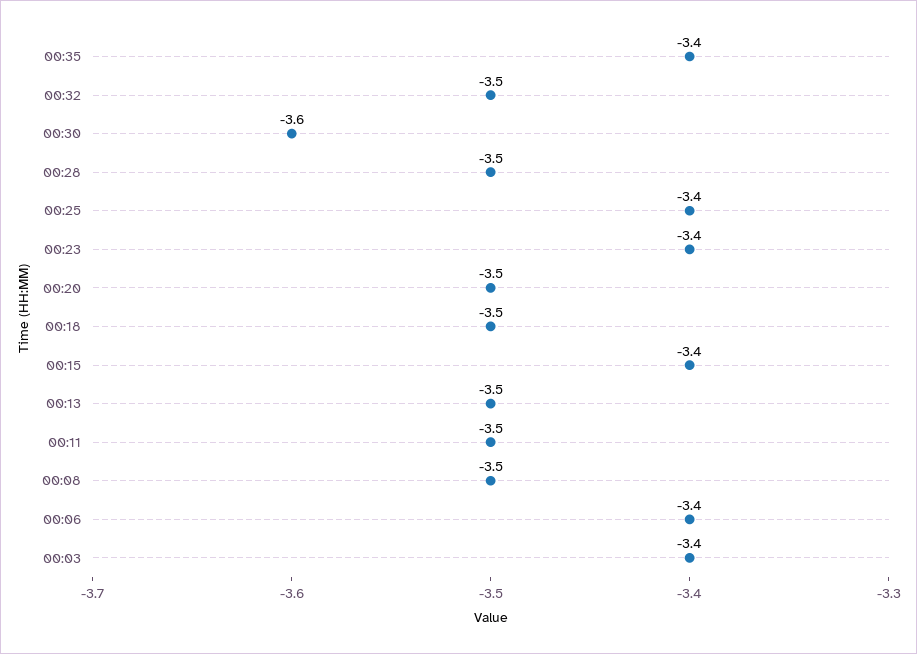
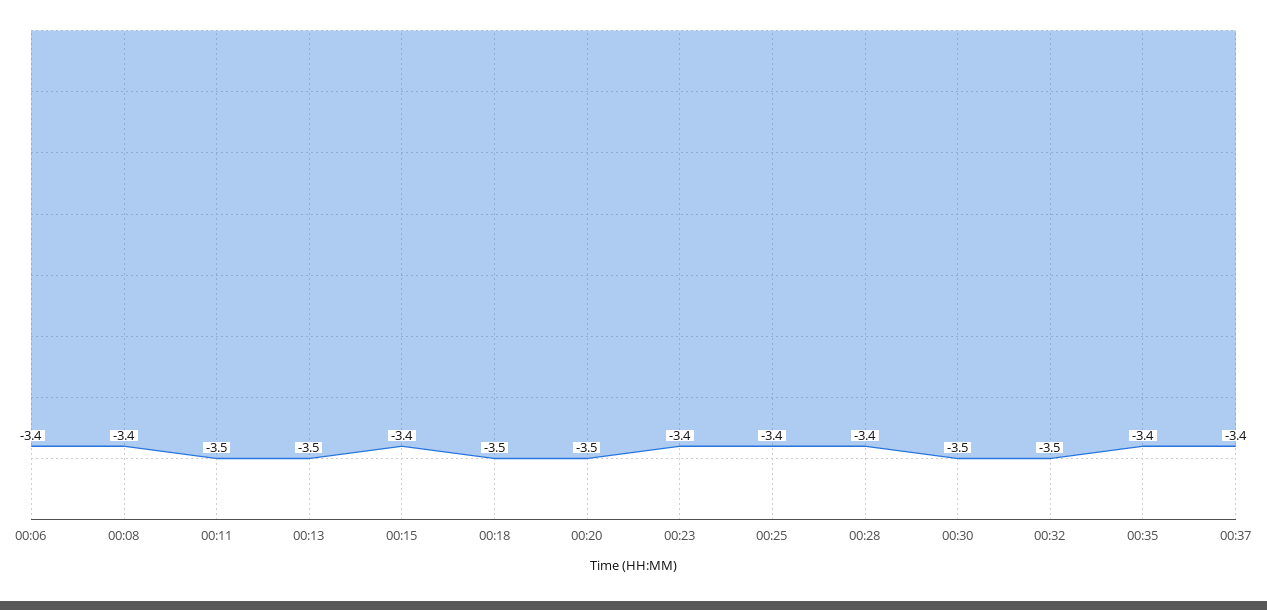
00:30: -3.6 -> -3.5
00:28: -3.5 -> -3.4
00:08: -3.5 -> -3.4
00:03: -3.4 -> none
00:37: none -> -3.4

